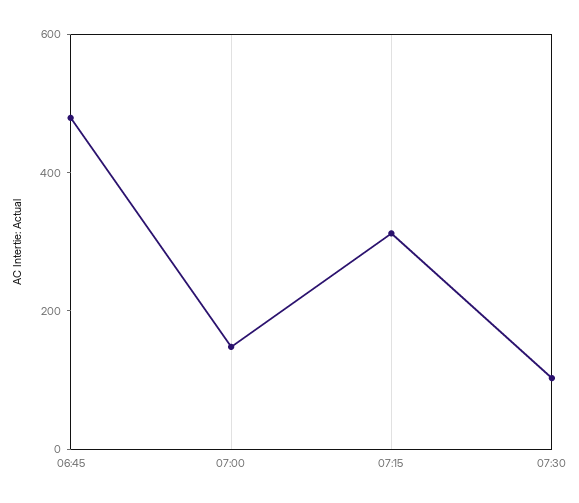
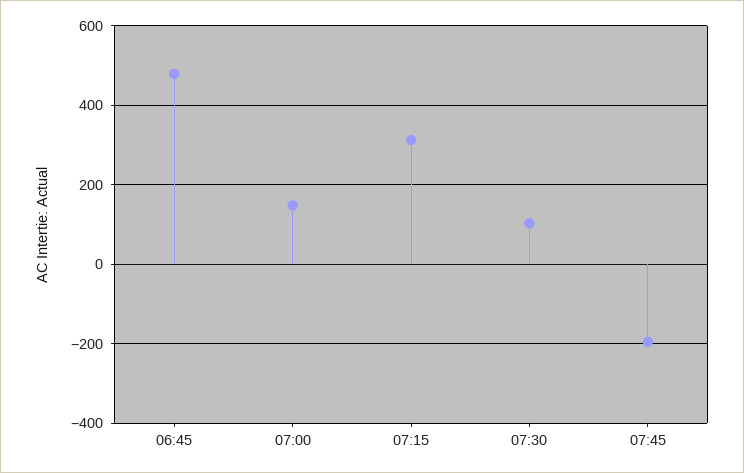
07:45: none -> -200

